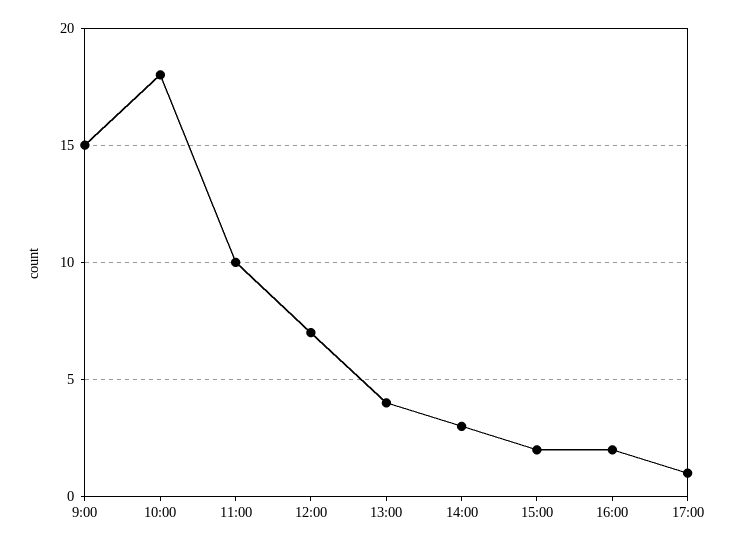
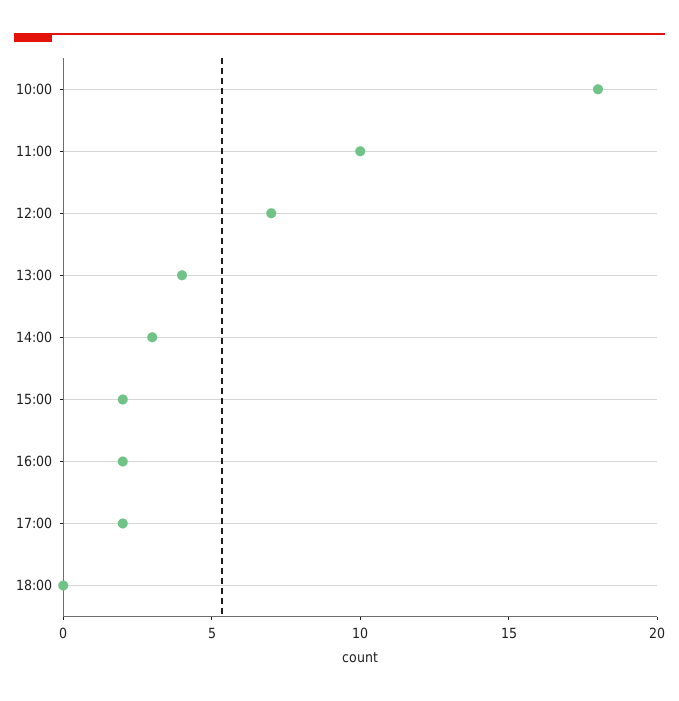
9:00: 15 -> none
17:00: 1 -> 2
18:00: none -> 0

